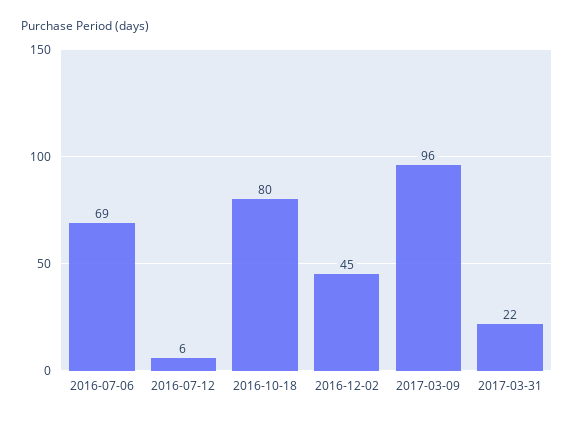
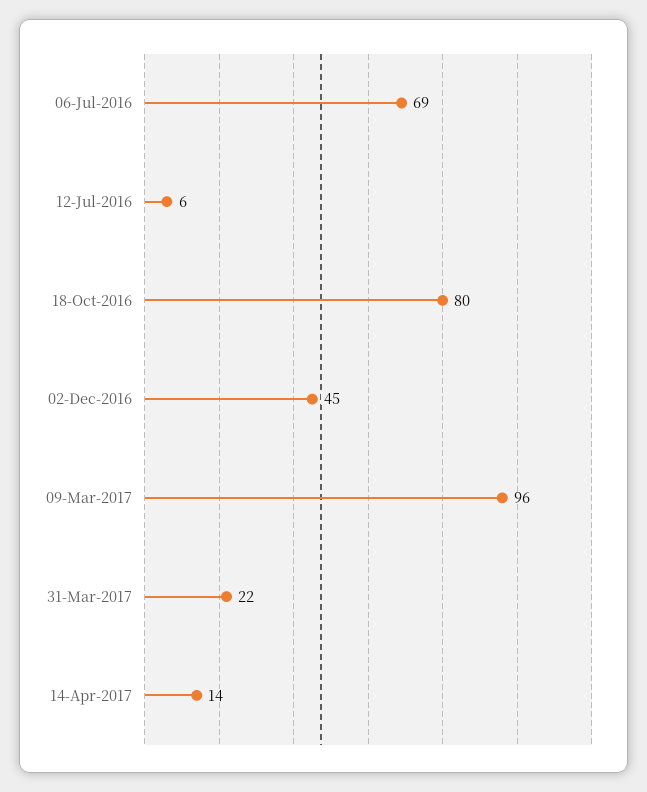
14-Apr-2017: none -> 14

